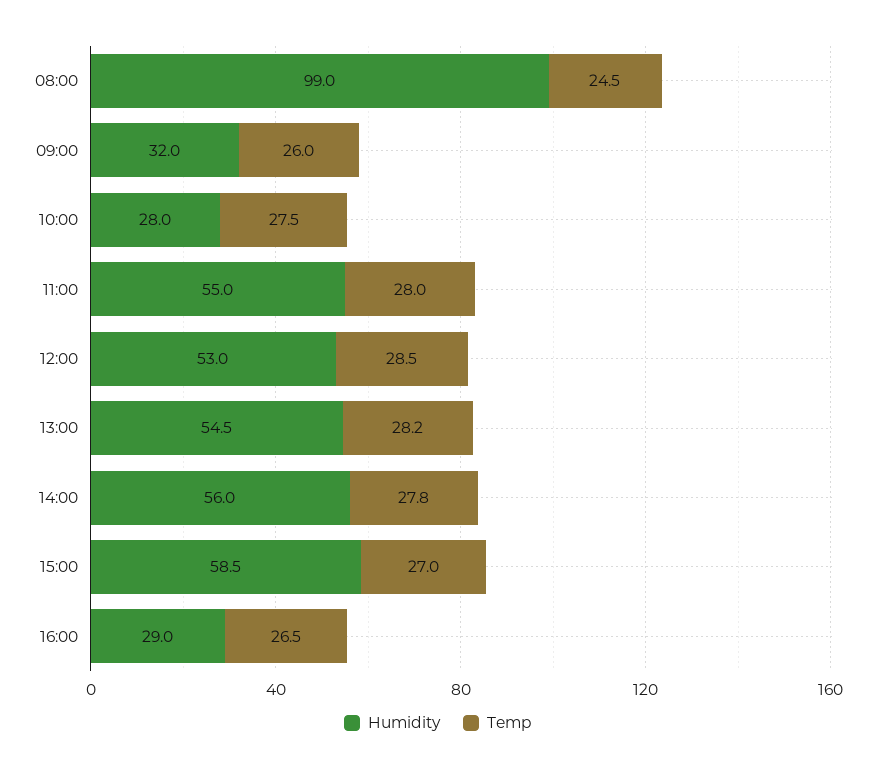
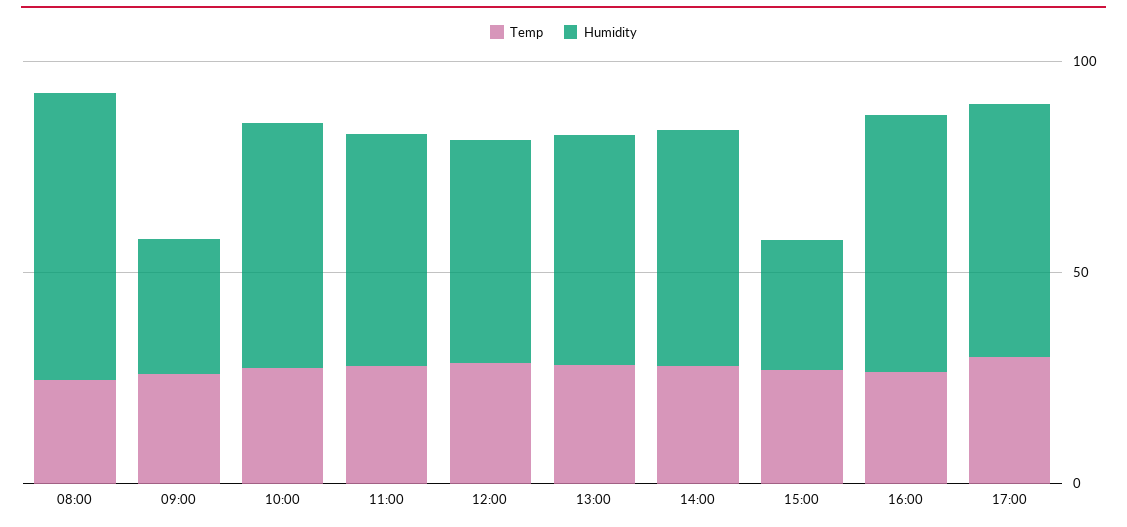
Humidity, 08:00: 99 -> 70
Humidity, 10:00: 28 -> 60
Humidity, 15:00: 58.5 -> 30
Humidity, 16:00: 29 -> 60
Temp, 17:00: none -> 30
Humidity, 17:00: none -> 60

